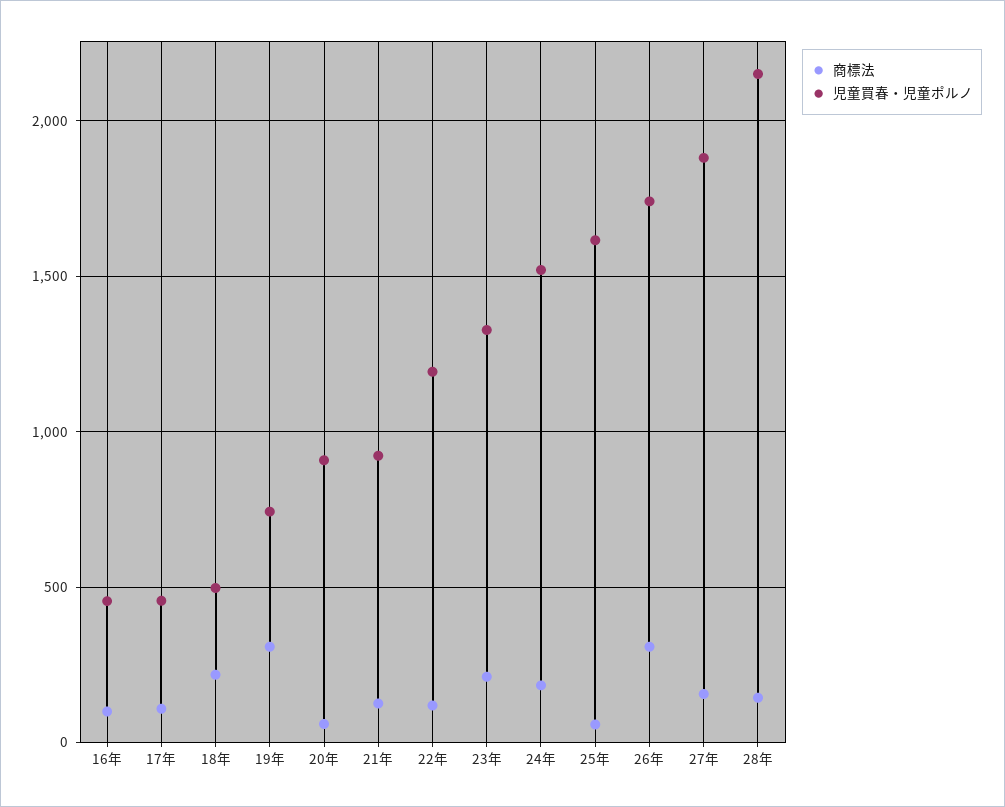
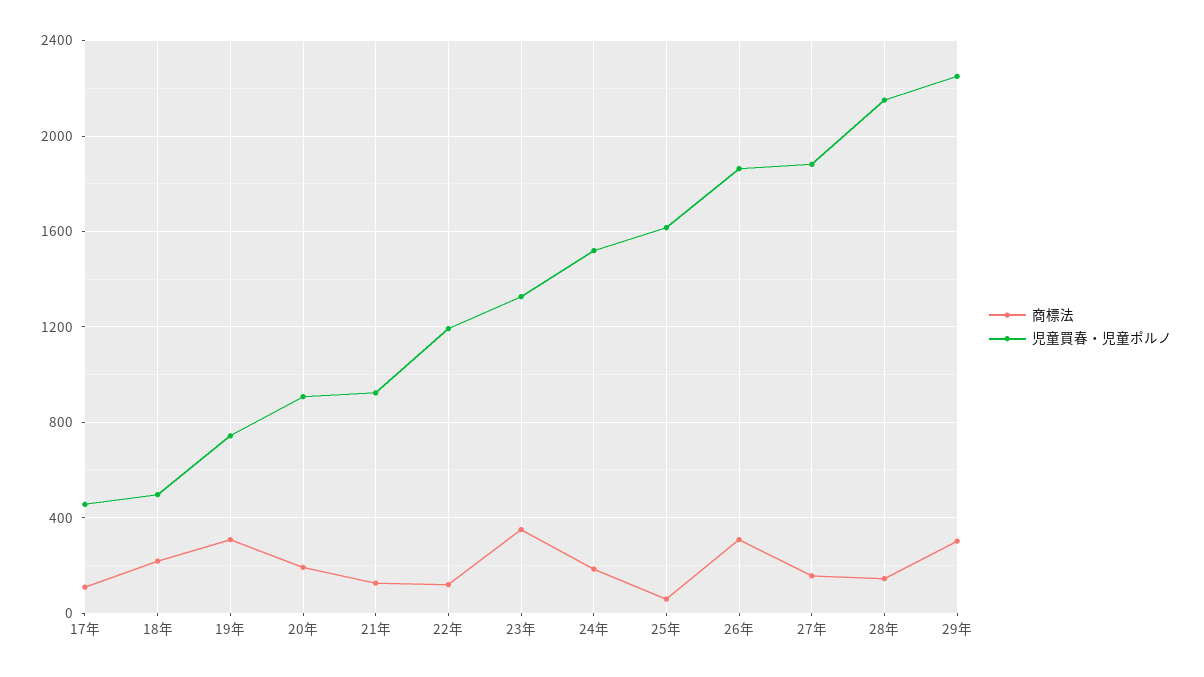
商標法, 16年: 100 -> none
児童買春・児童ポルノ, 16年: 450 -> none
商標法, 20年: 50 -> 200
商標法, 23年: 200 -> 350
児童買春・児童ポルノ, 26年: 1750 -> 1850
商標法, 29年: none -> 300
児童買春・児童ポルノ, 29年: none -> 2250

